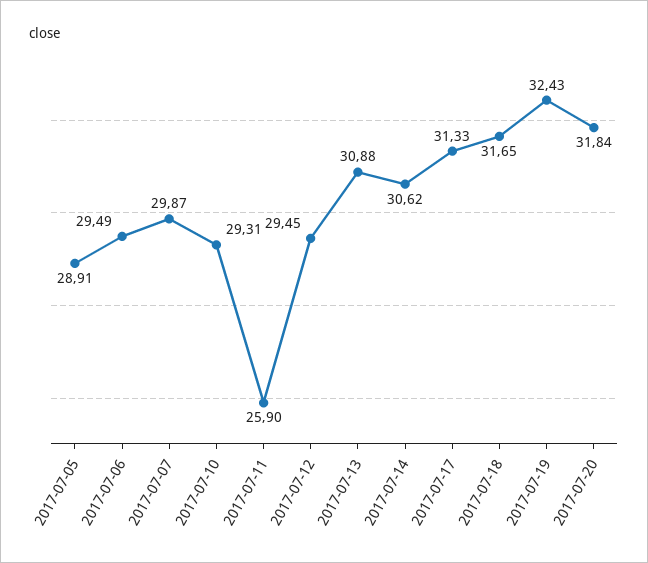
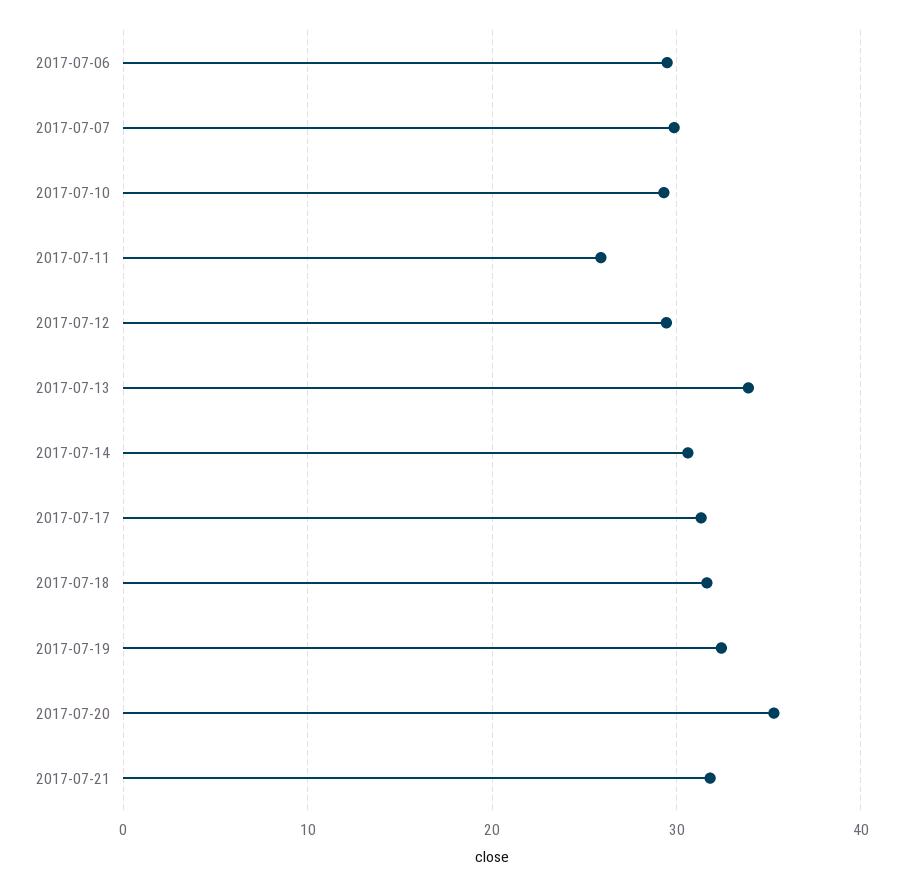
2017-07-05: 28.91 -> none
2017-07-13: 30.88 -> 34
2017-07-20: 31.84 -> 35
2017-07-21: none -> 32

